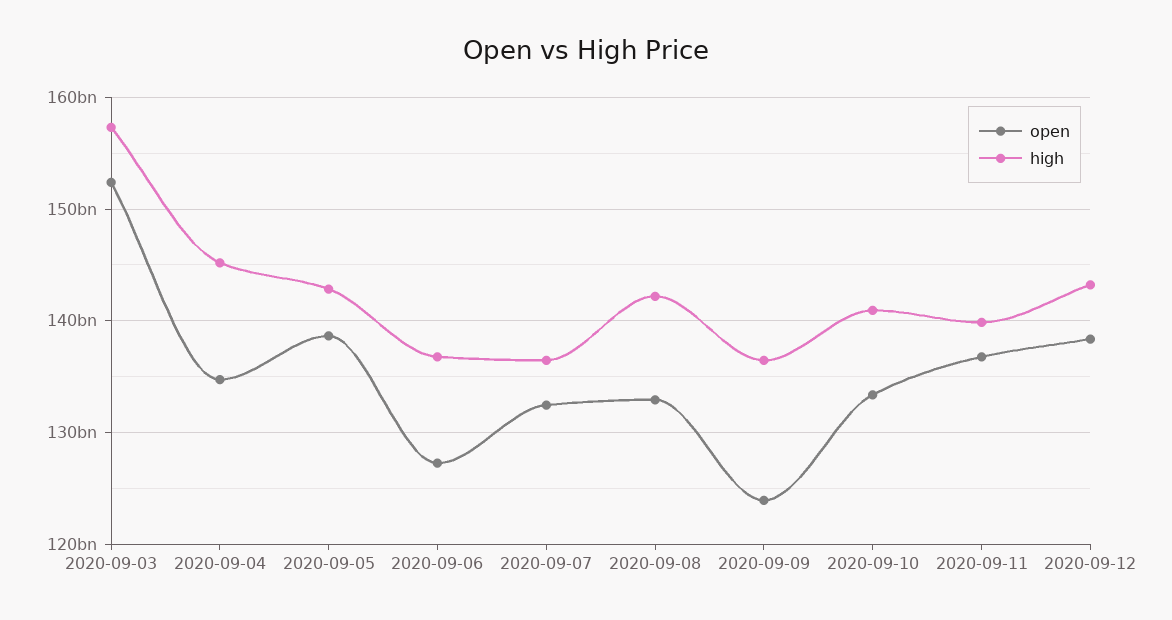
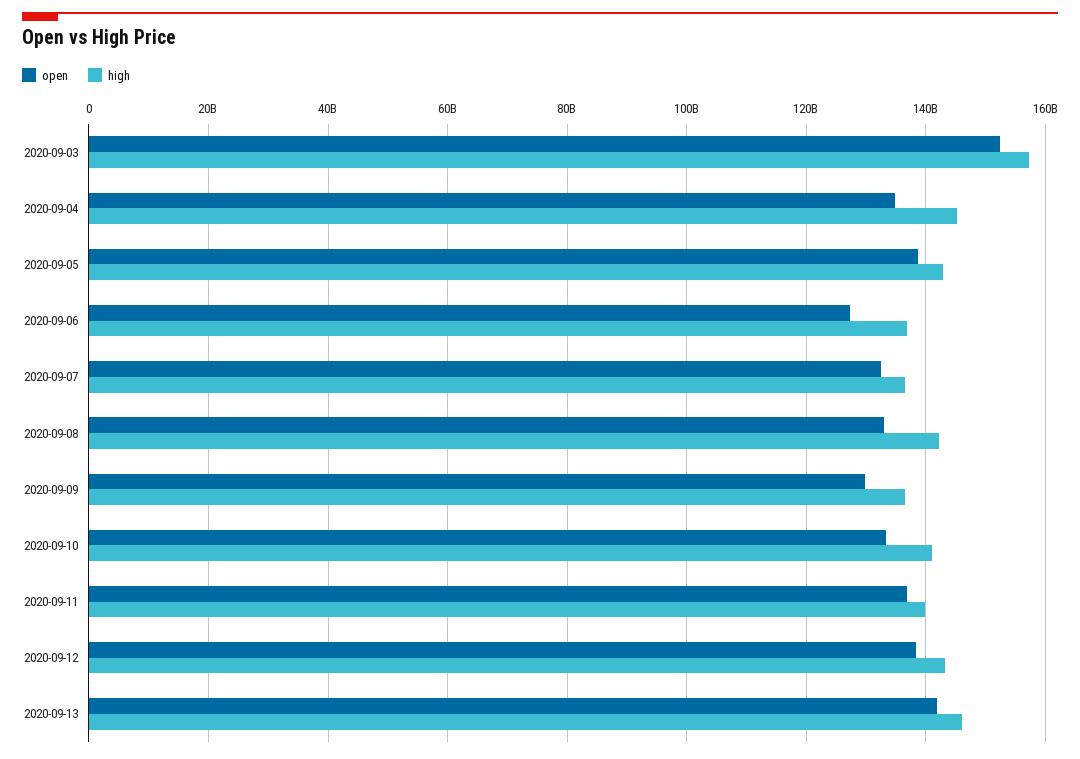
open, 2020-09-09: 124000000000 -> 130000000000
open, 2020-09-13: none -> 142000000000
high, 2020-09-13: none -> 146000000000

